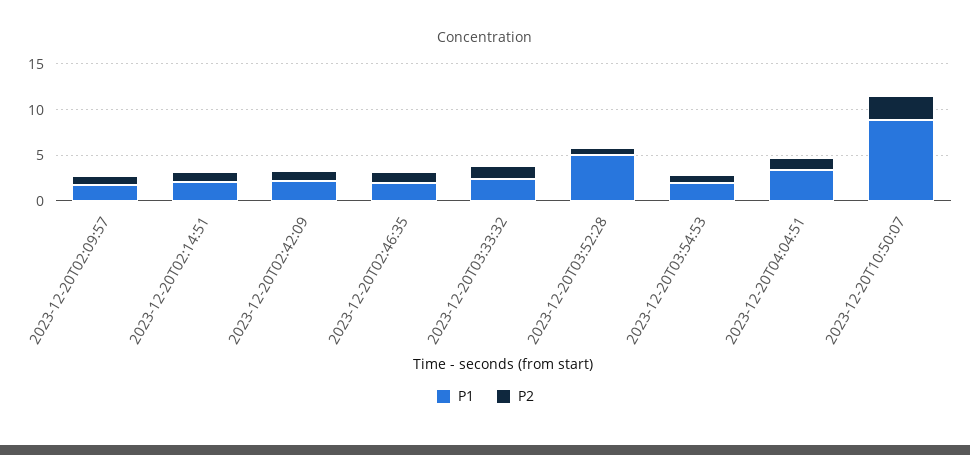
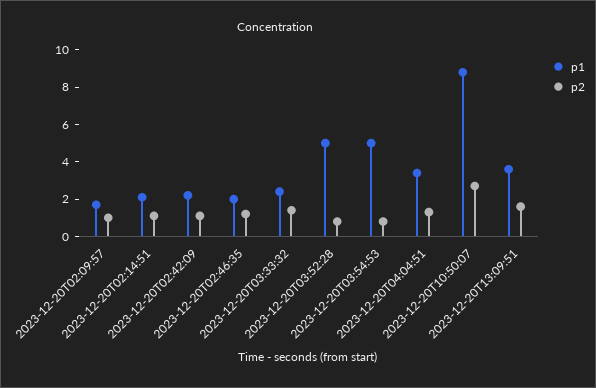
P1, 2023-12-20T03:54:53: 2 -> 5
P1, 2023-12-20T13:09:51: none -> 3.5
P2, 2023-12-20T13:09:51: none -> 1.5

